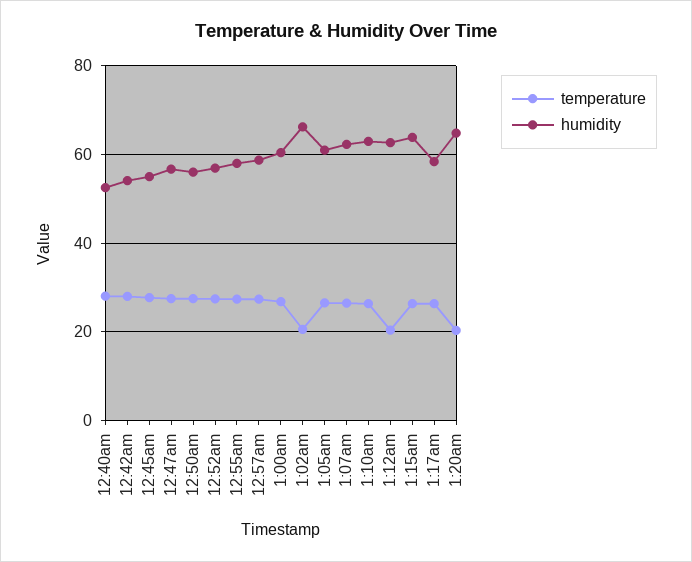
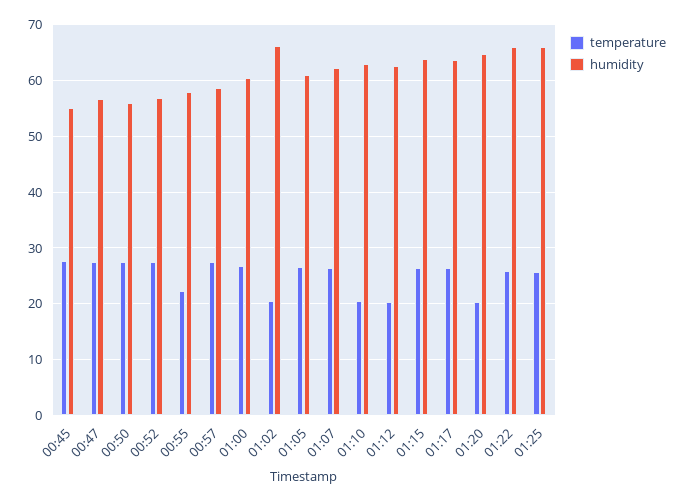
temperature, 12:40am: 28 -> none
humidity, 12:40am: 52 -> none
temperature, 12:42am: 28 -> none
humidity, 12:42am: 54 -> none
temperature, 12:55am: 28 -> 22
temperature, 1:10am: 26 -> 20
humidity, 1:17am: 58 -> 64
temperature, 01:22: none -> 26
humidity, 01:22: none -> 66
temperature, 01:25: none -> 26
humidity, 01:25: none -> 66

